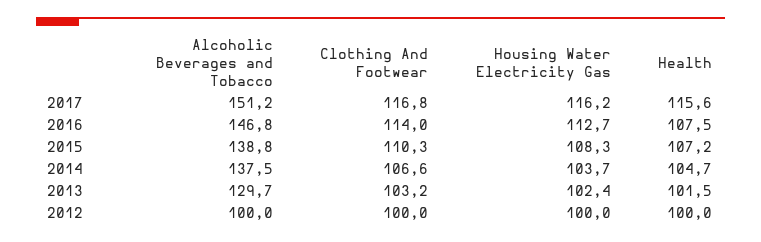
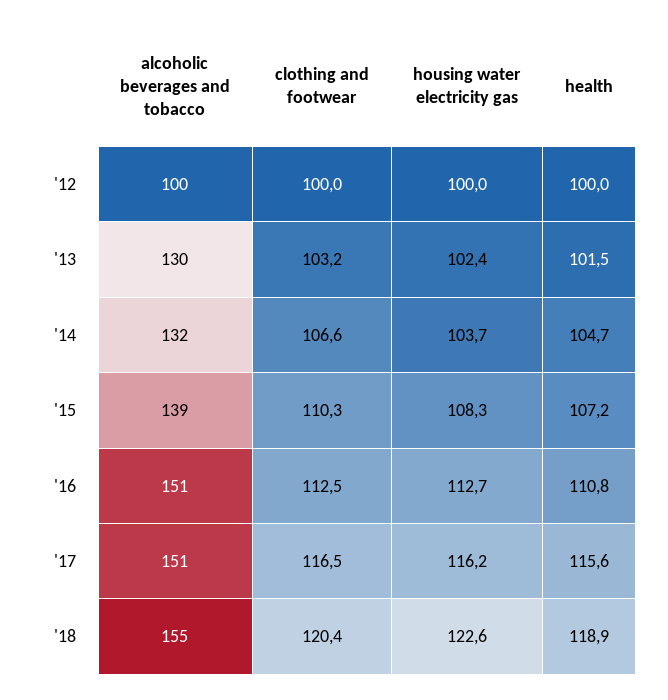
Clothing And Footwear, 2017: 116.8 -> 116.5
Alcoholic Beverages and Tobacco, 2016: 146.8 -> 151
Clothing And Footwear, 2016: 114 -> 112.5
Health, 2016: 107.5 -> 110.8
Alcoholic Beverages and Tobacco, 2014: 137.5 -> 132
Alcoholic Beverages and Tobacco, '18: none -> 155
Clothing And Footwear, '18: none -> 120.4
Housing Water Electricity Gas, '18: none -> 122.6
Health, '18: none -> 118.9

